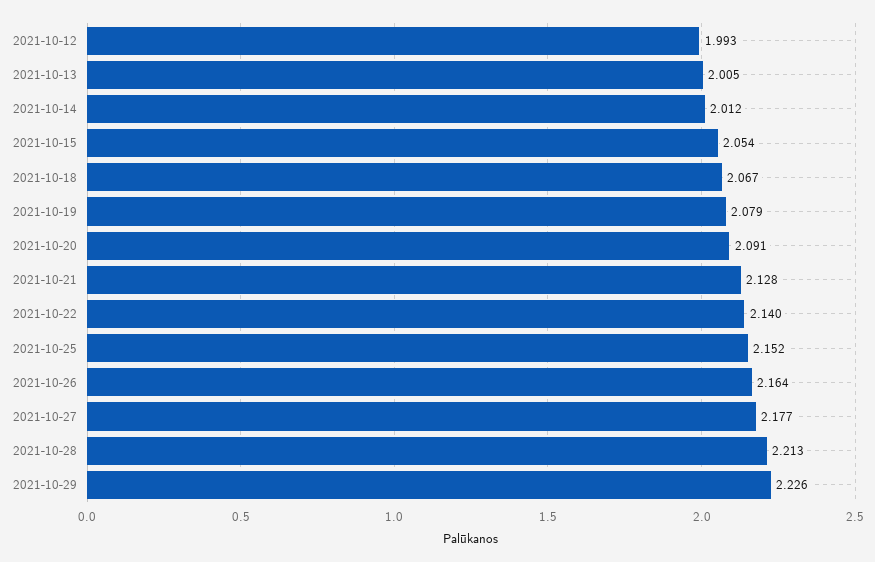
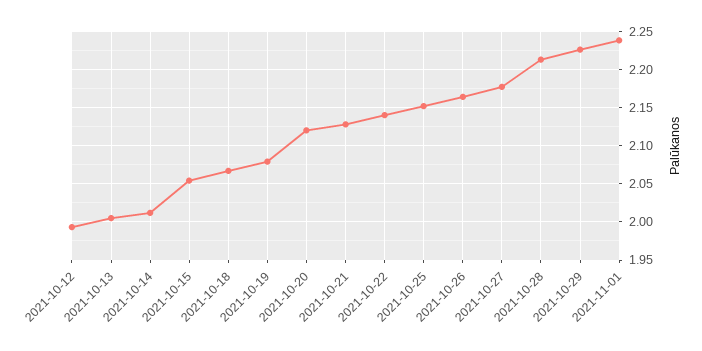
2021-10-20: 2.091 -> 2.12
2021-11-01: none -> 2.24

